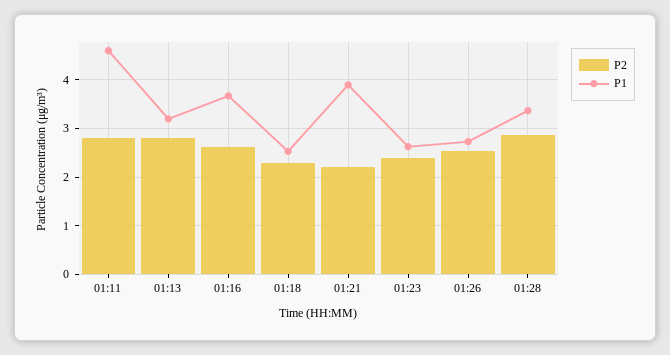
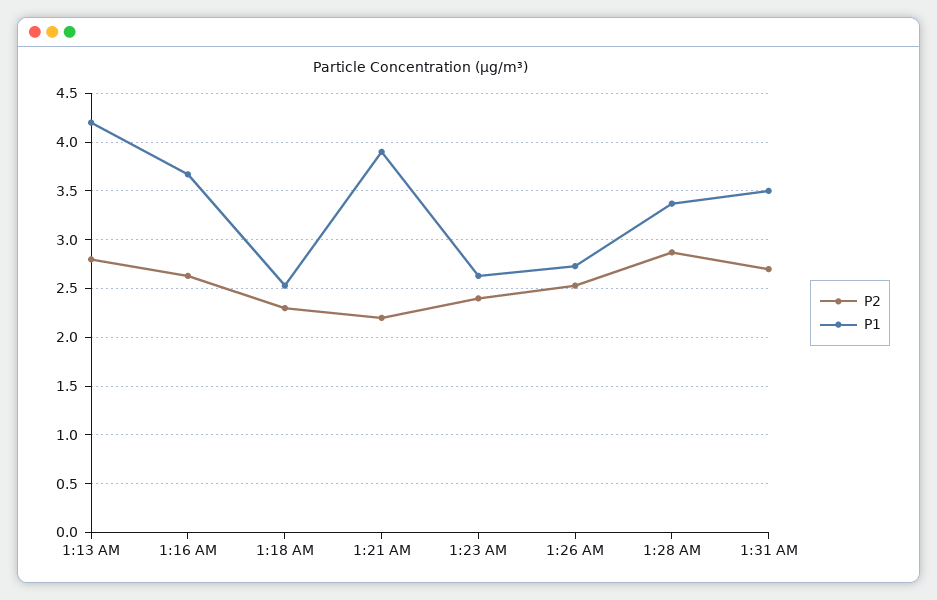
P2, 01:11: 2.8 -> none
P1, 01:11: 4.6 -> none
P1, 01:13: 3.2 -> 4.2
P2, 1:31 AM: none -> 2.7
P1, 1:31 AM: none -> 3.5

